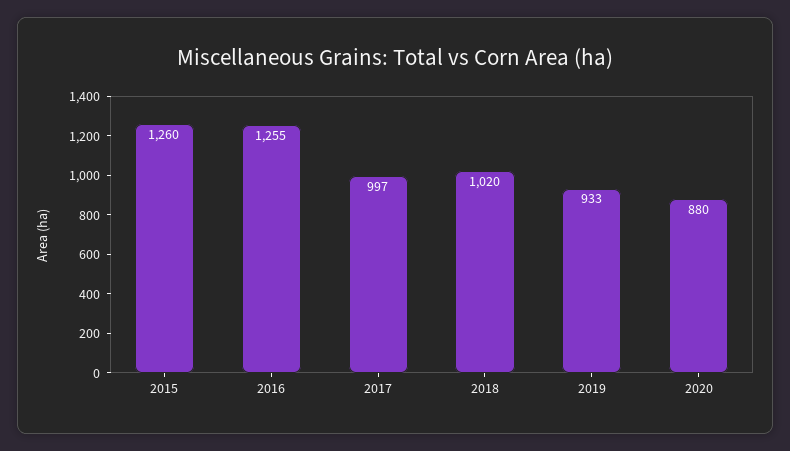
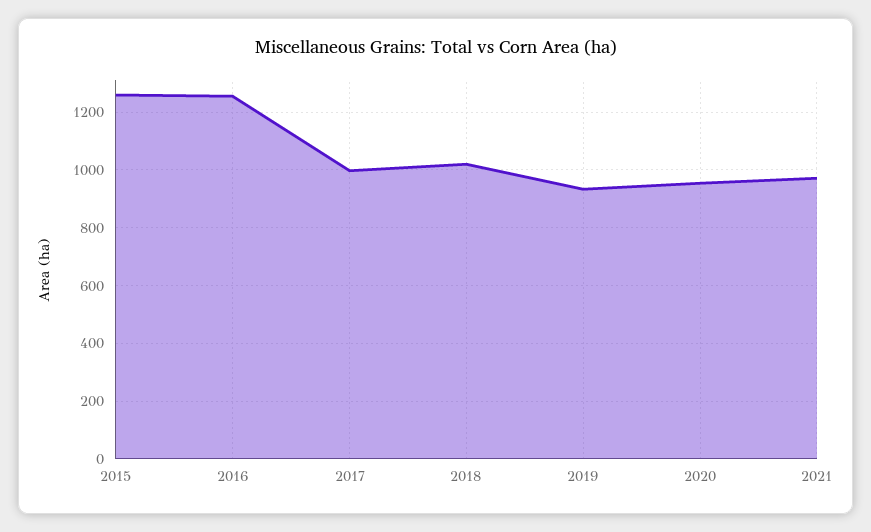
2020: 880 -> 950
2021: none -> 975

